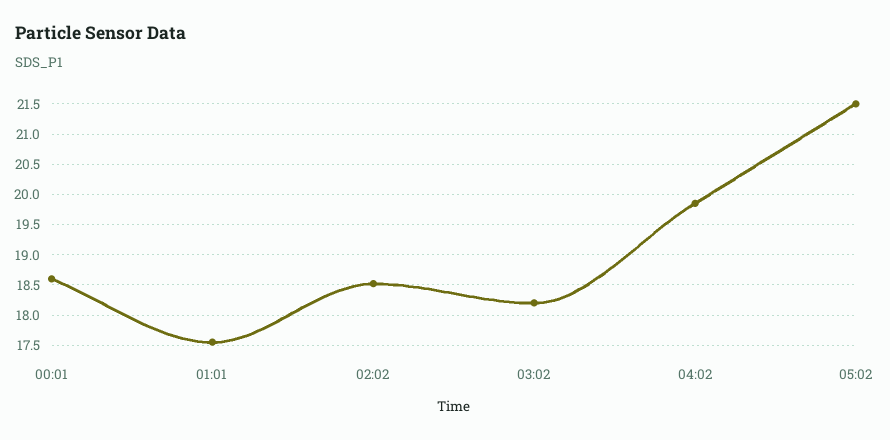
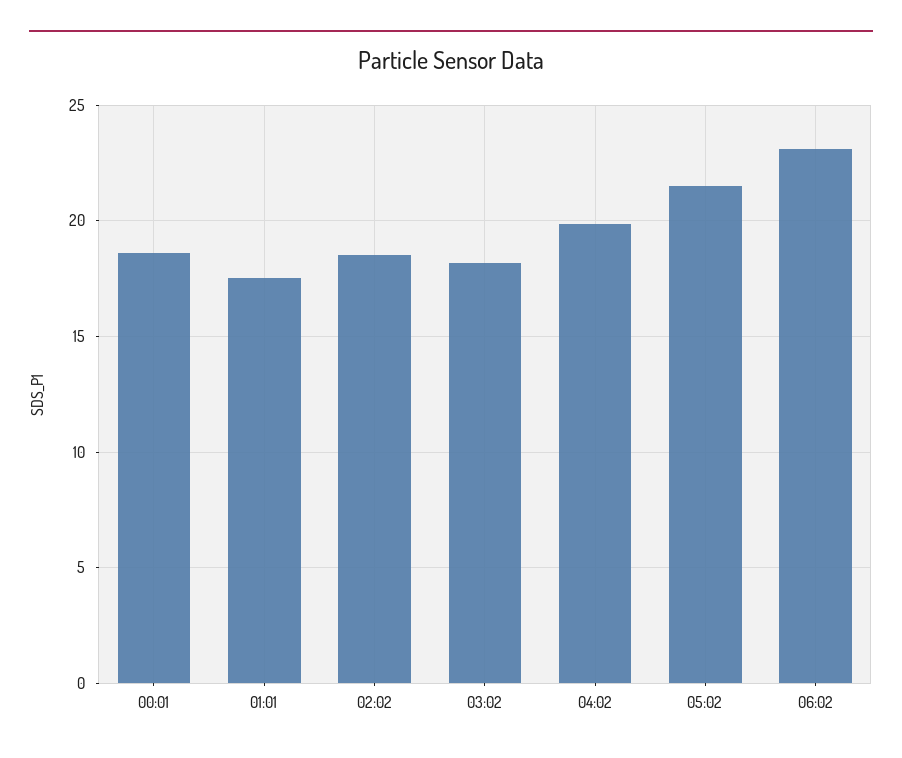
06:02: none -> 23

